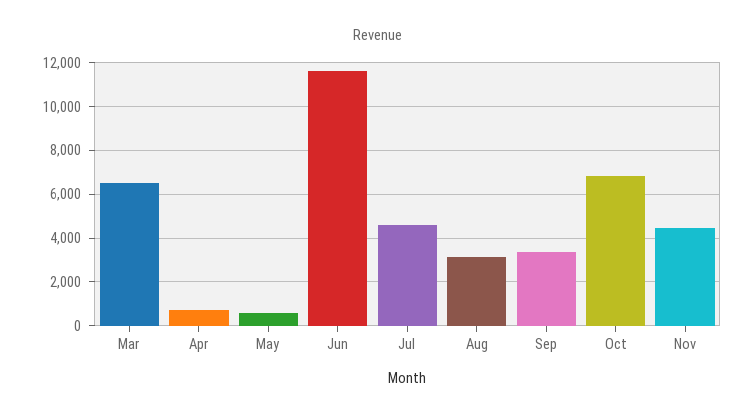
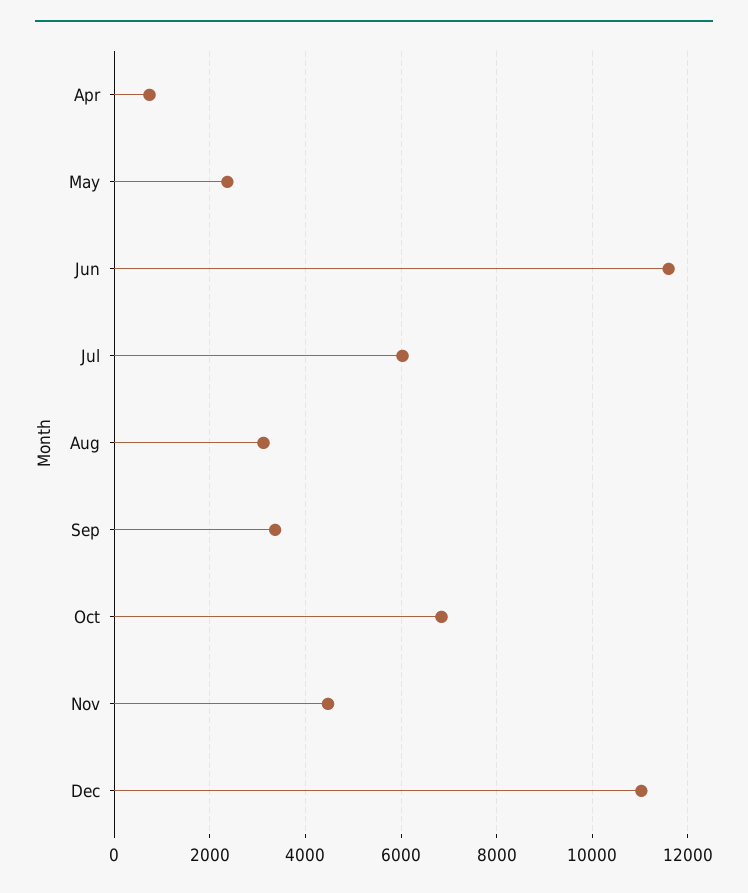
Mar: 6500 -> none
May: 500 -> 2400
Jul: 4500 -> 6000
Dec: none -> 11000

